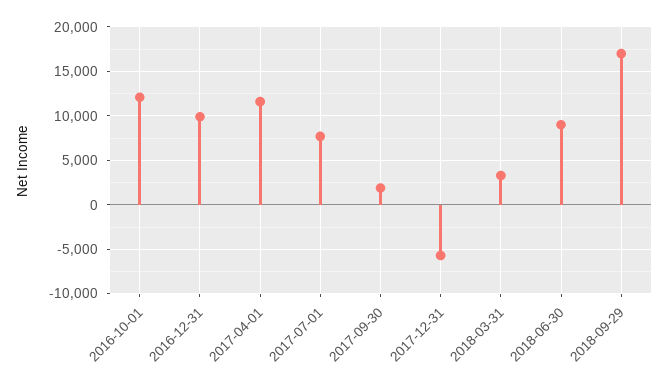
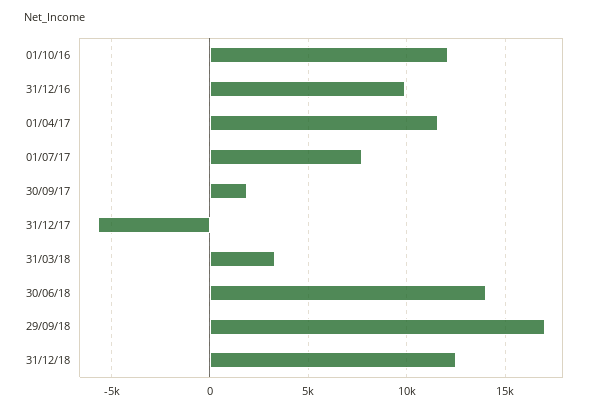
2018-06-30: 9000 -> 14000
31/12/18: none -> 12500

